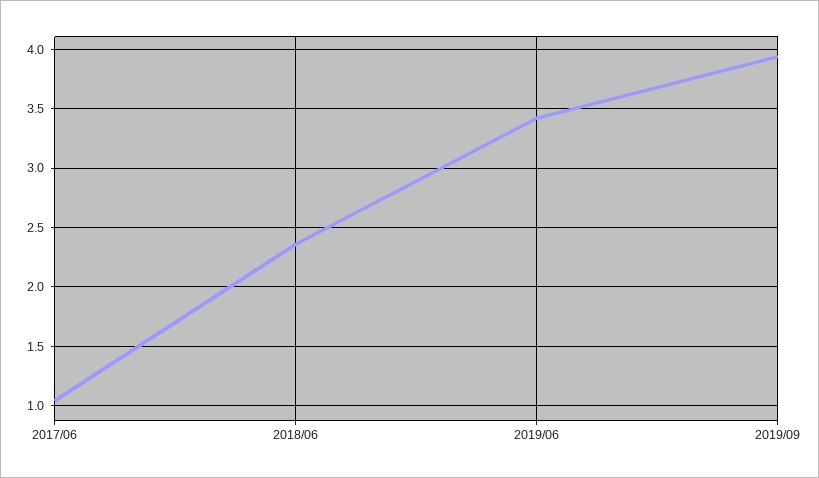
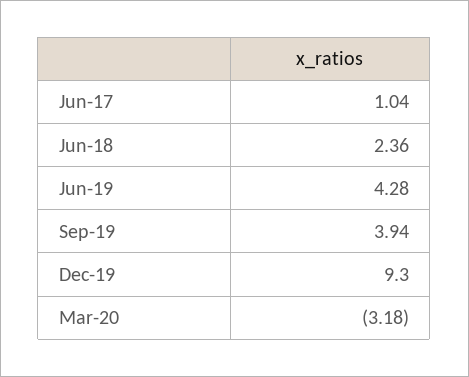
2019/06: 3.4 -> 4.28
Dec-19: none -> 9.3
Mar-20: none -> -3.18

